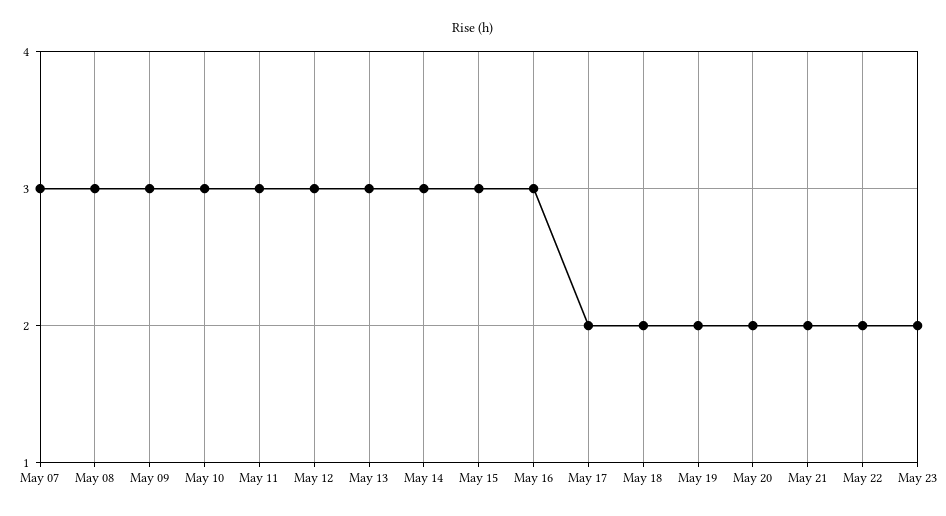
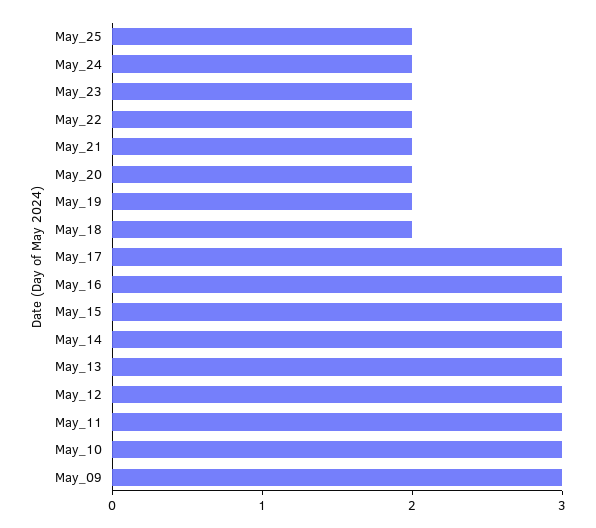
May 07: 3 -> none
May 08: 3 -> none
May 17: 2 -> 3
May_25: none -> 2
May_24: none -> 2

